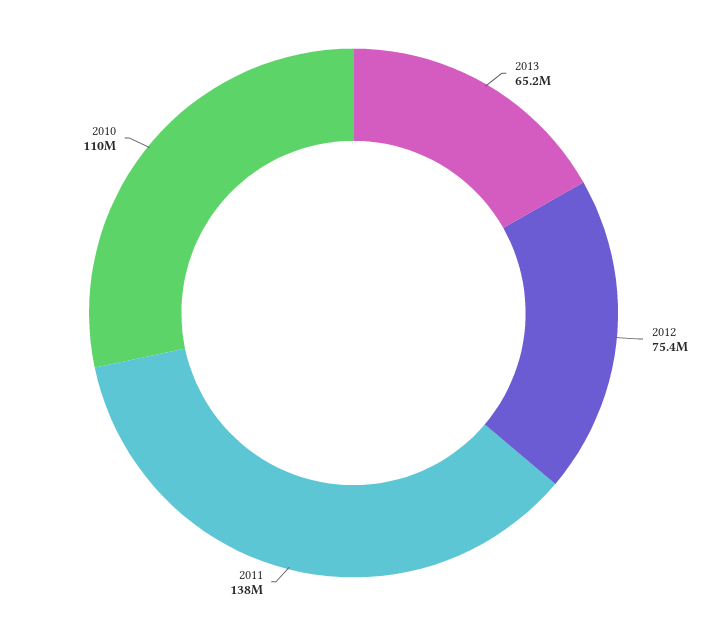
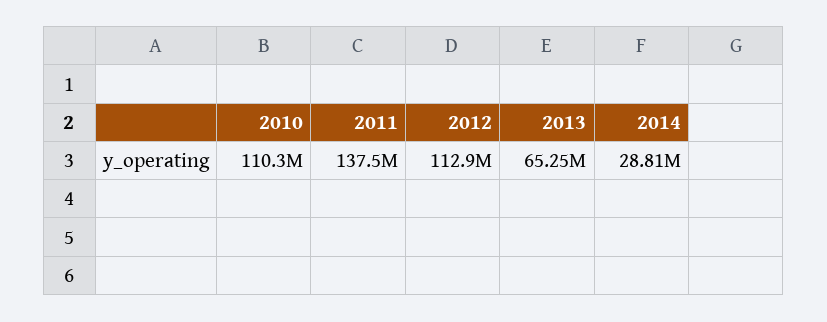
2012: 75400000 -> 112900000
2014: none -> 28810000

